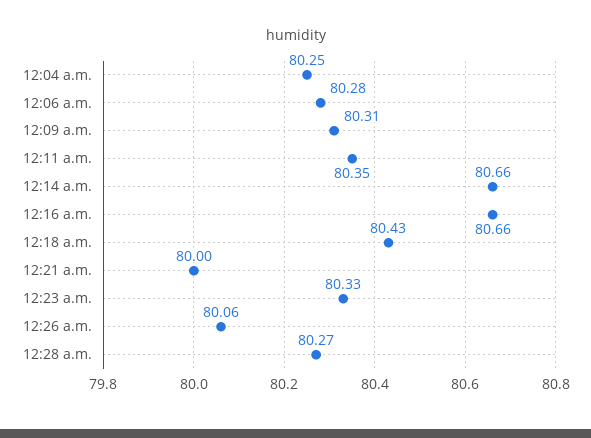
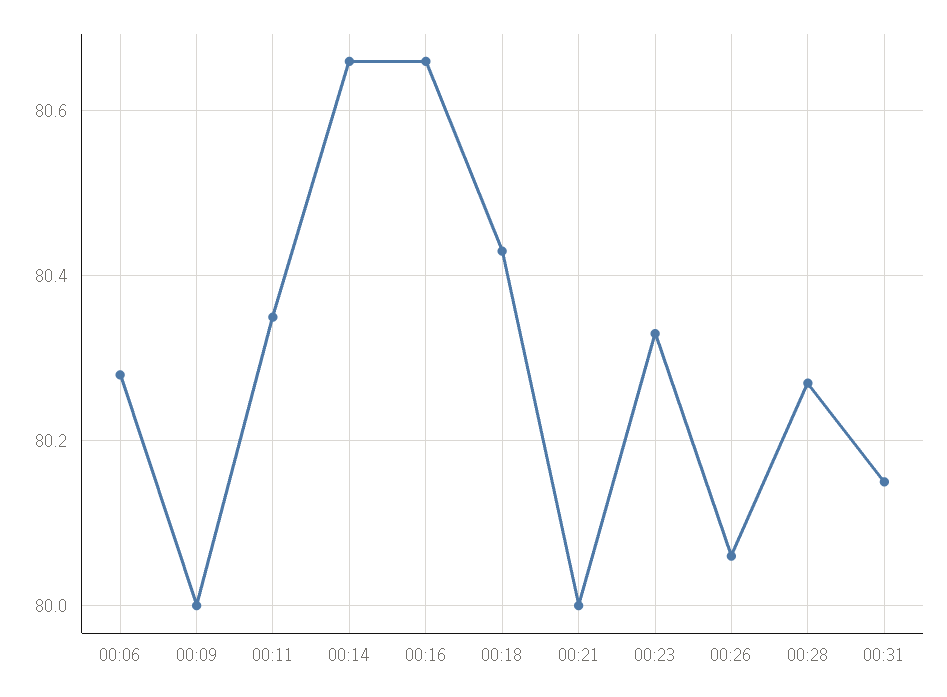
12:04 a.m.: 80.25 -> none
12:09 a.m.: 80.31 -> 80
00:31: none -> 80.15

